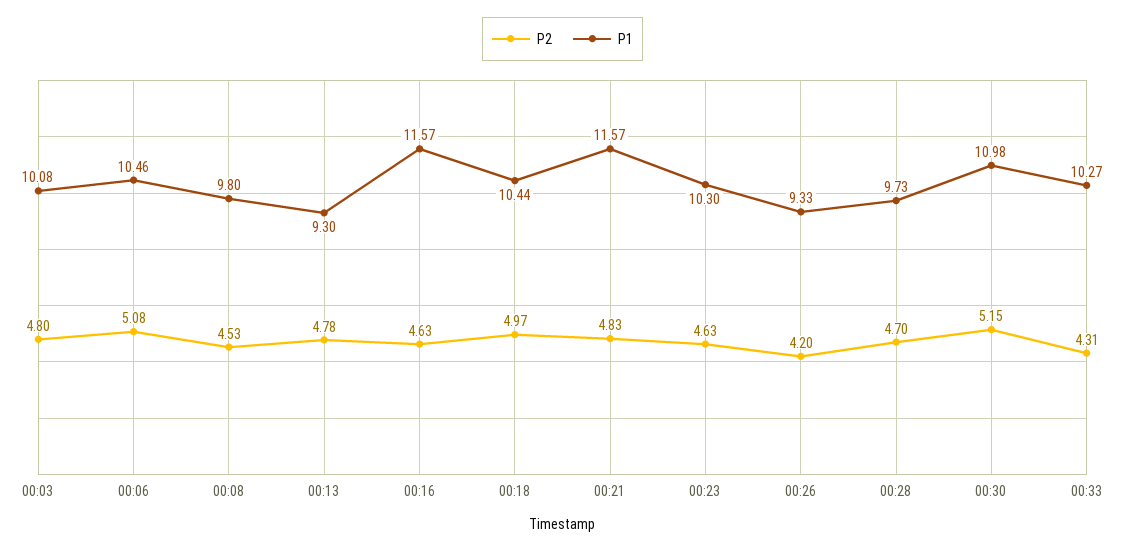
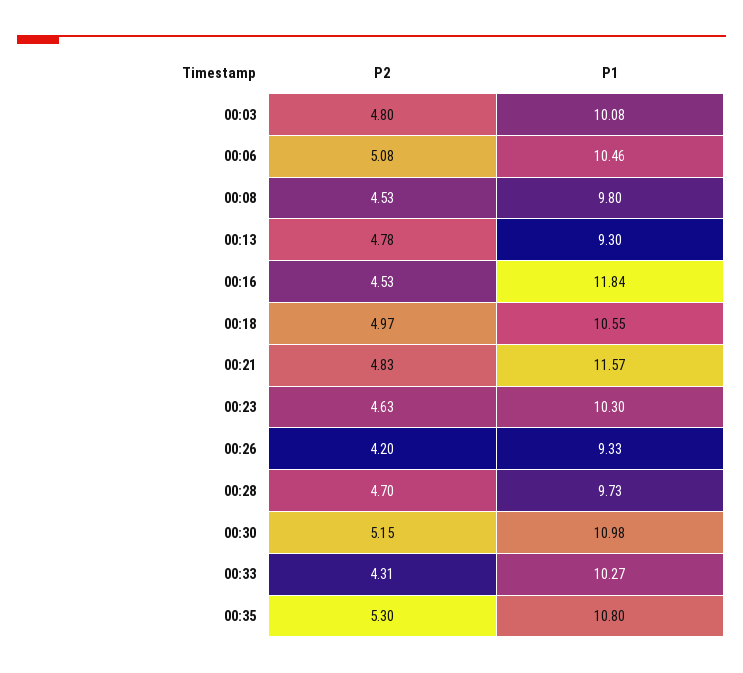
P2, 00:16: 4.63 -> 4.53
P1, 00:16: 11.57 -> 11.84
P1, 00:18: 10.44 -> 10.55
P2, 00:35: none -> 5.3
P1, 00:35: none -> 10.8

